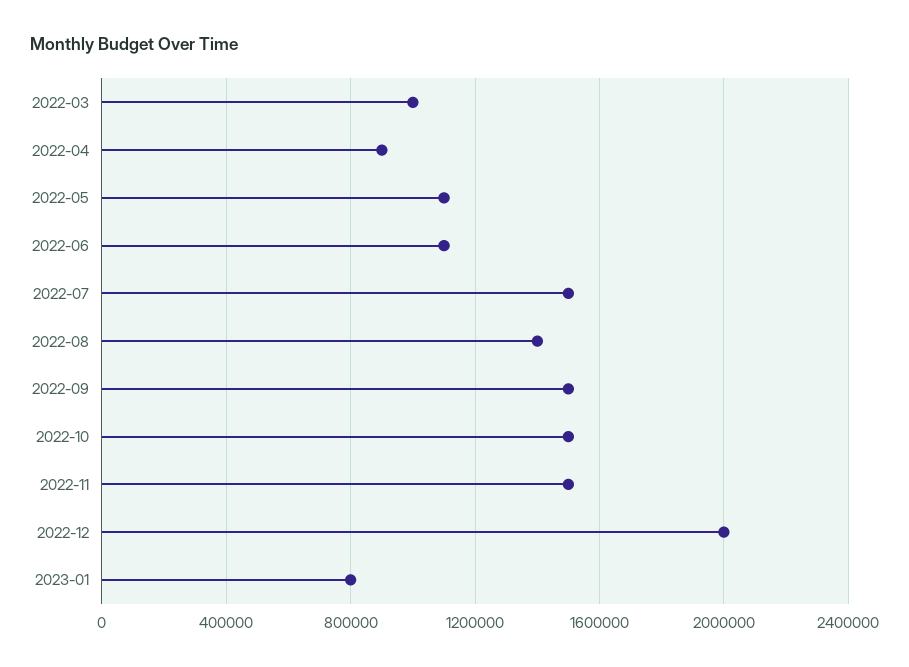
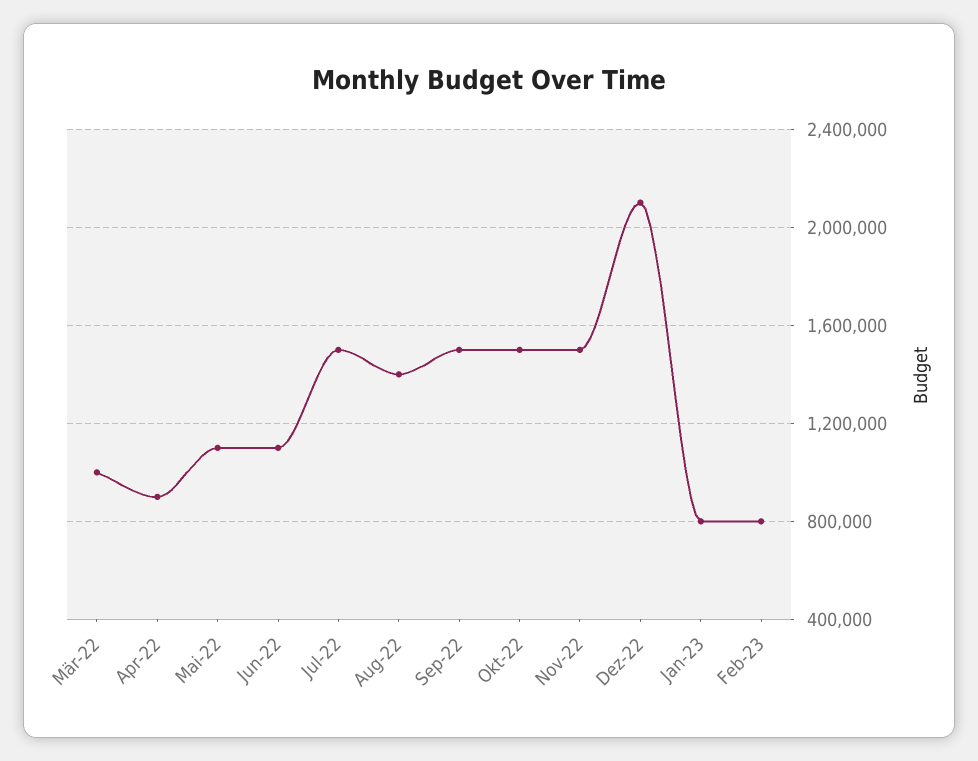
2022-12: 2000000 -> 2100000
Feb-23: none -> 800000

